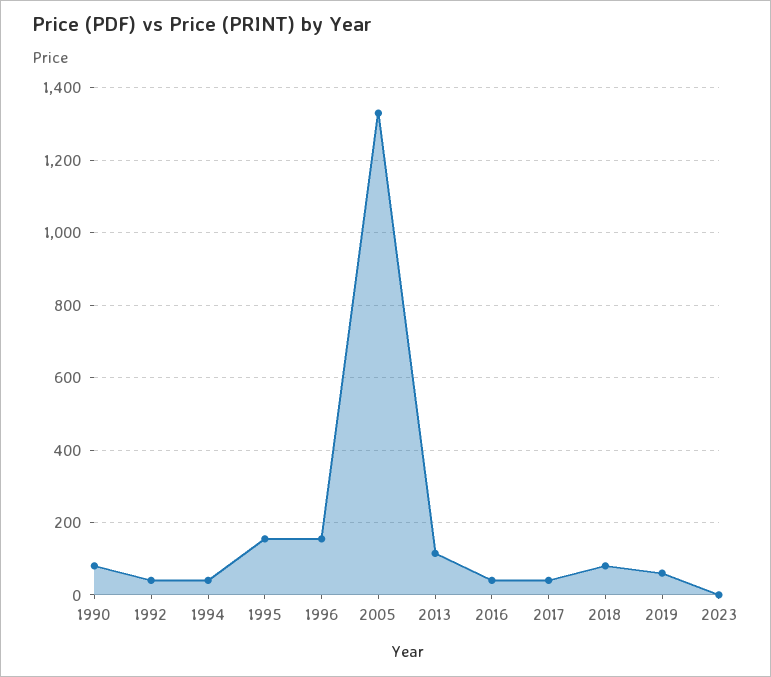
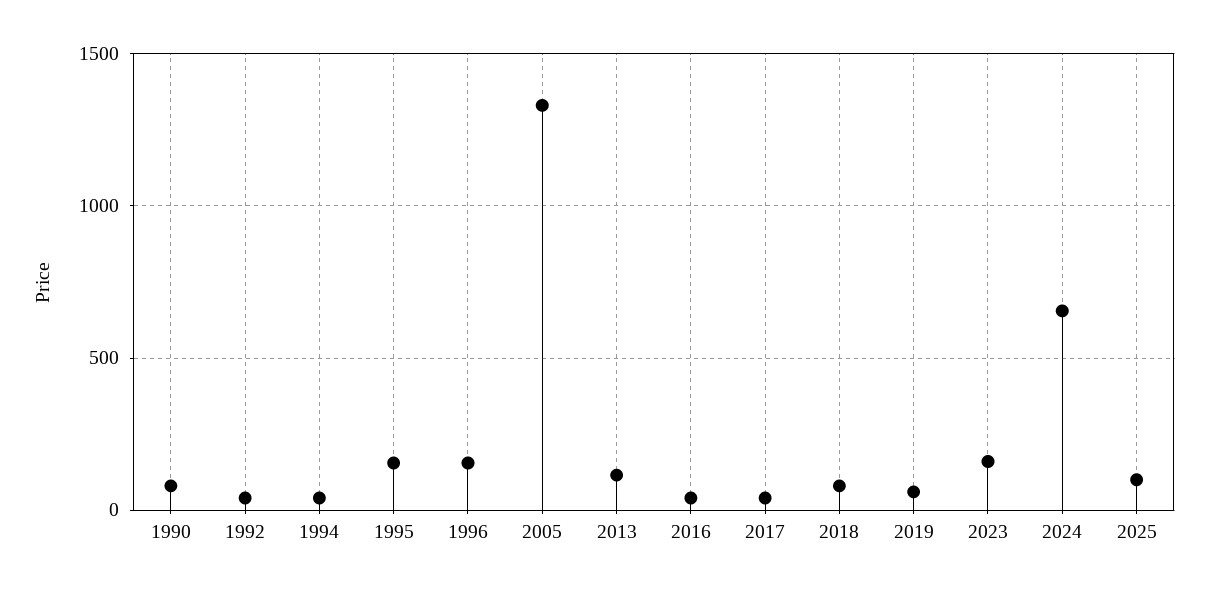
2023: 0 -> 150
2024: none -> 650
2025: none -> 100

